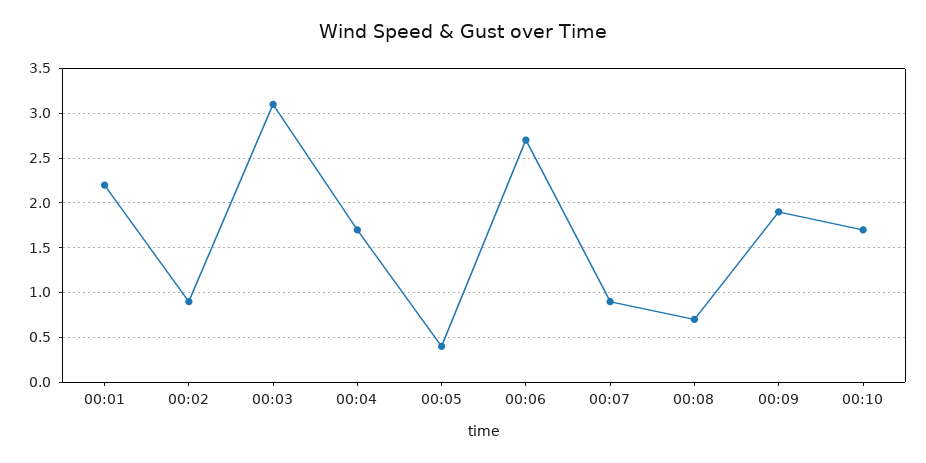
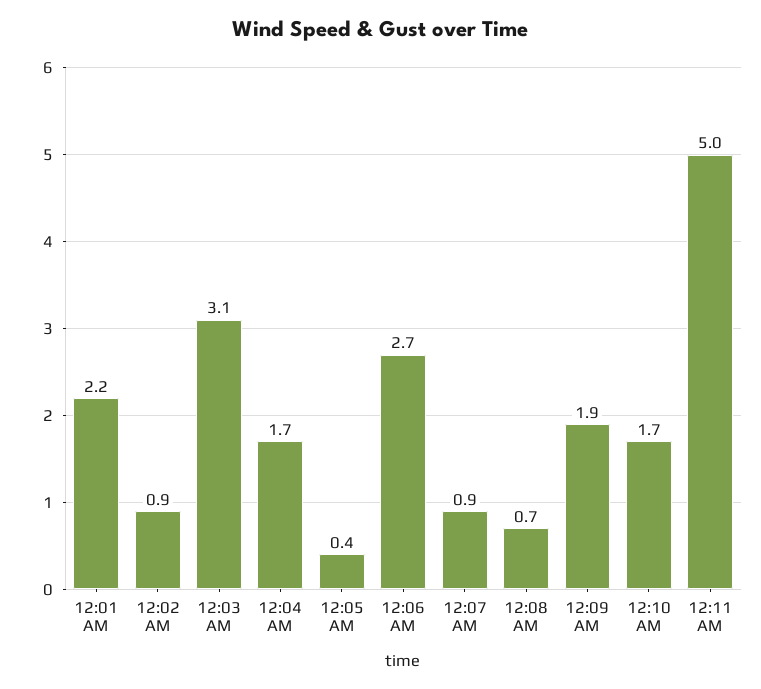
12:11 AM: none -> 5

